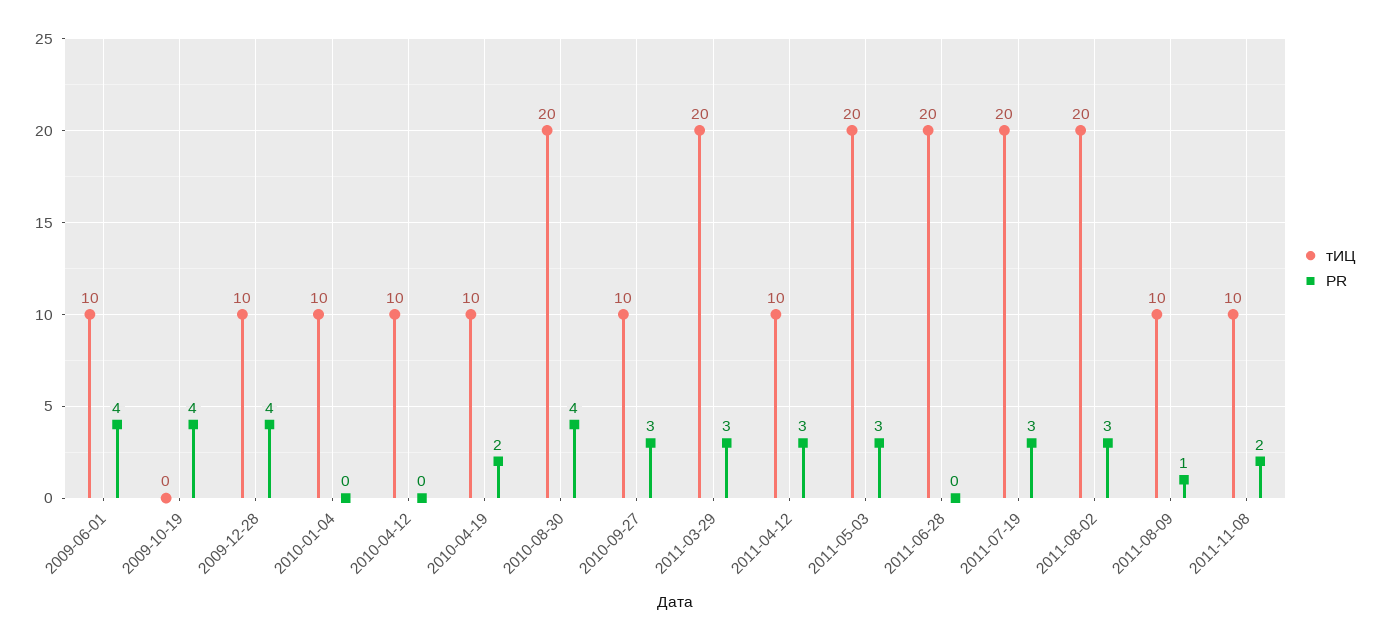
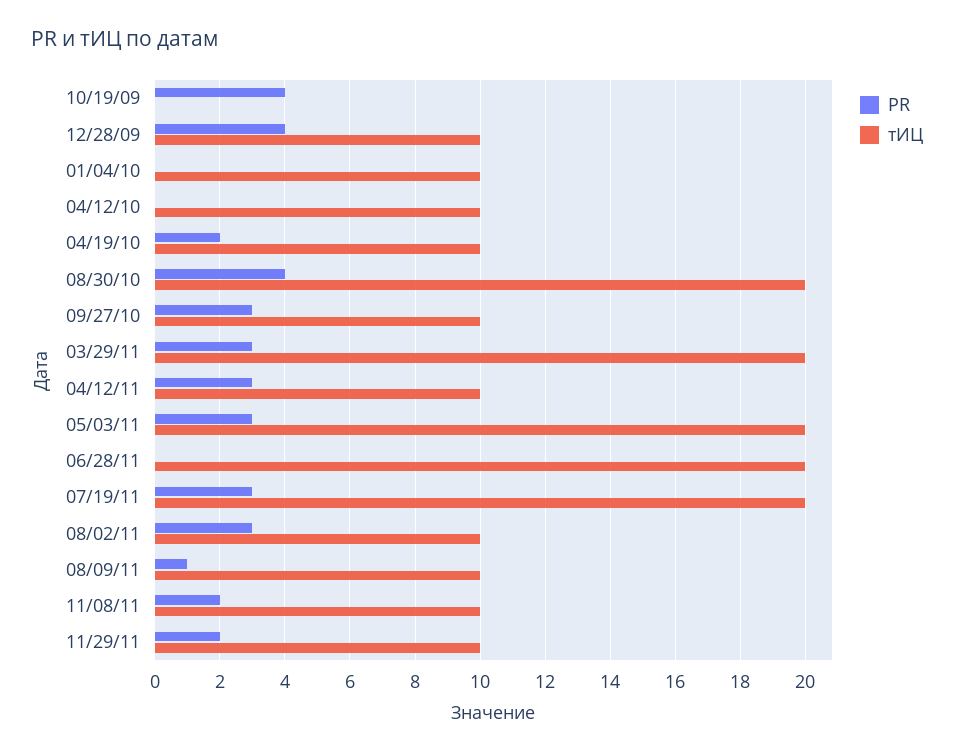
тИЦ, 2009-06-01: 10 -> none
PR, 2009-06-01: 4 -> none
тИЦ, 2011-08-02: 20 -> 10
PR, 11/29/11: none -> 2
тИЦ, 11/29/11: none -> 10

